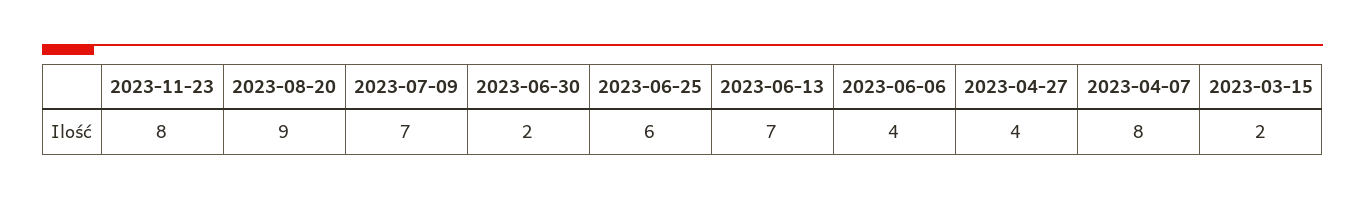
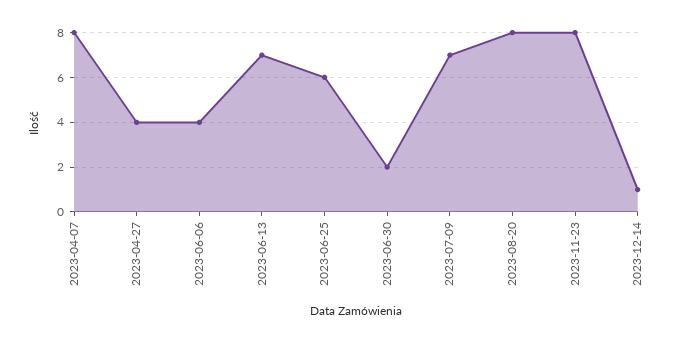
2023-08-20: 9 -> 8
2023-03-15: 2 -> none
2023-12-14: none -> 1

